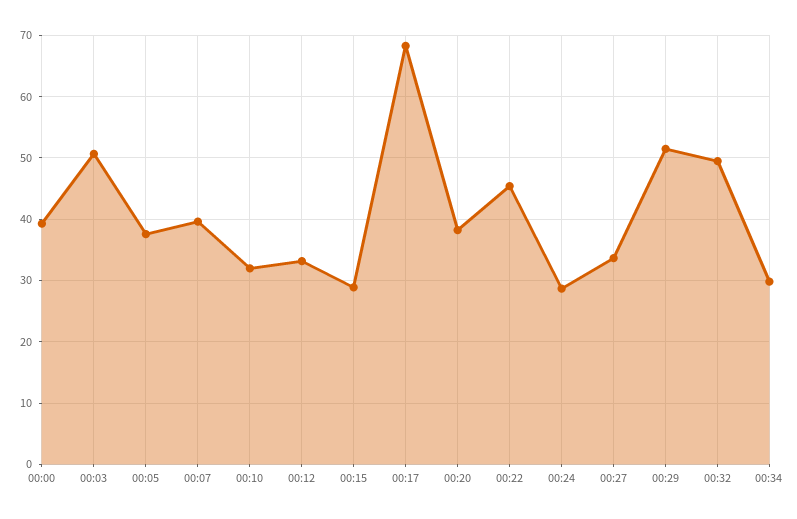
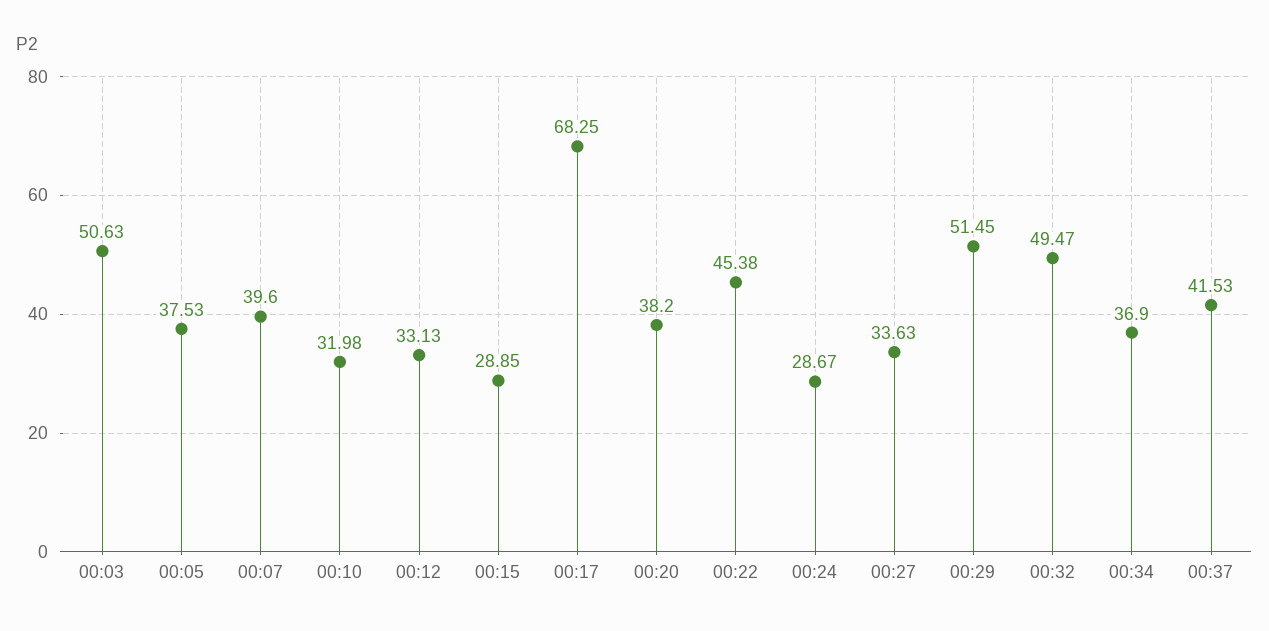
00:00: 39 -> none
00:34: 30 -> 36.9
00:37: none -> 41.53

